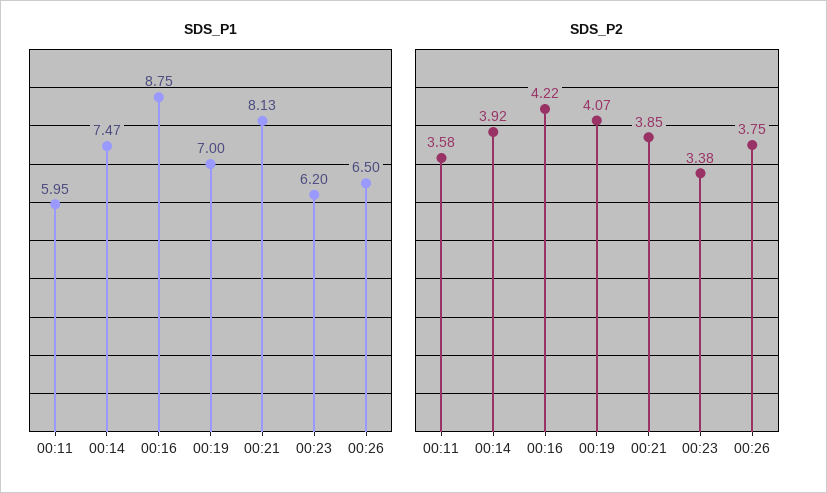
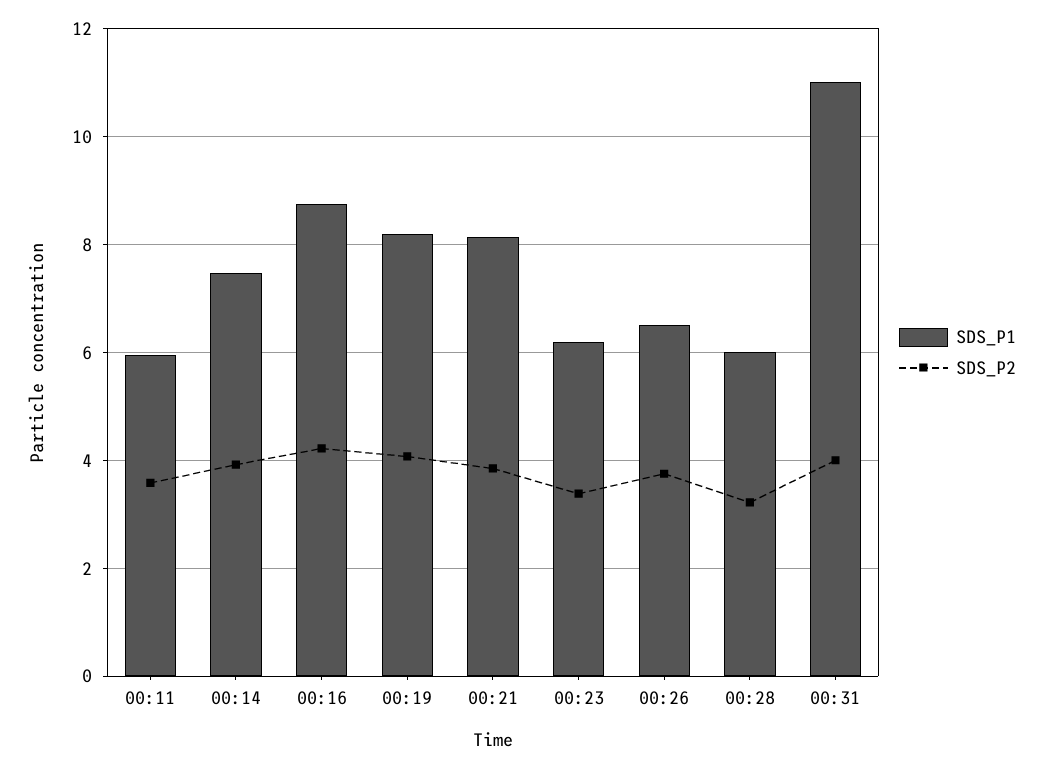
SDS_P1, 00:19: 7 -> 8.2
SDS_P1, 00:28: none -> 6
SDS_P2, 00:28: none -> 3.2
SDS_P1, 00:31: none -> 11
SDS_P2, 00:31: none -> 4

